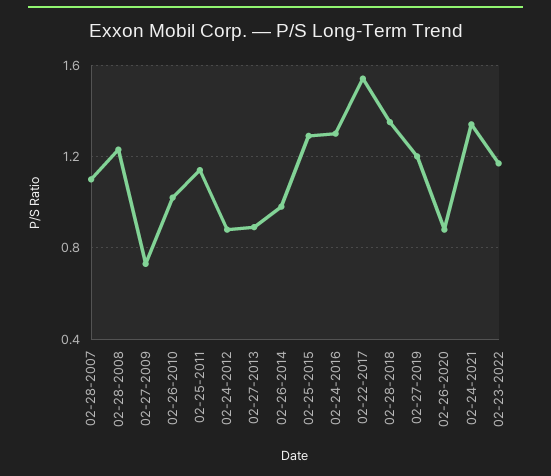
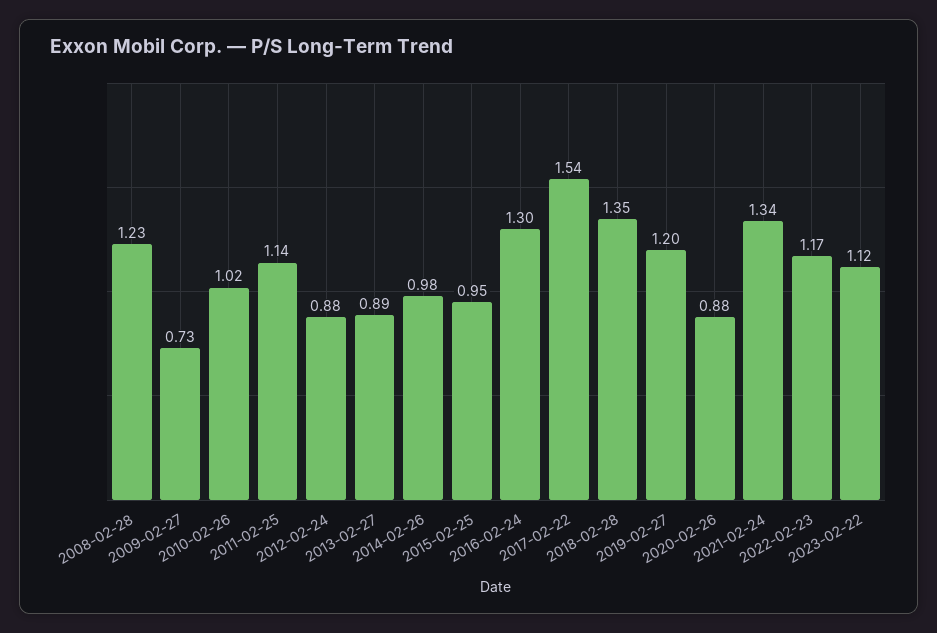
02-28-2007: 1.1 -> none
02-25-2015: 1.3 -> 0.95
2023-02-22: none -> 1.12

